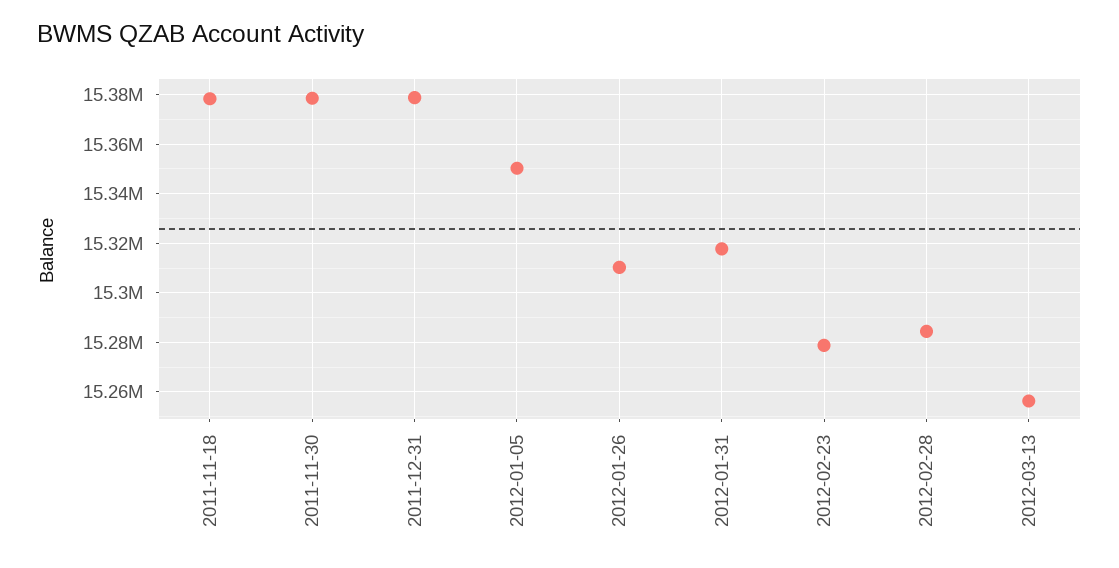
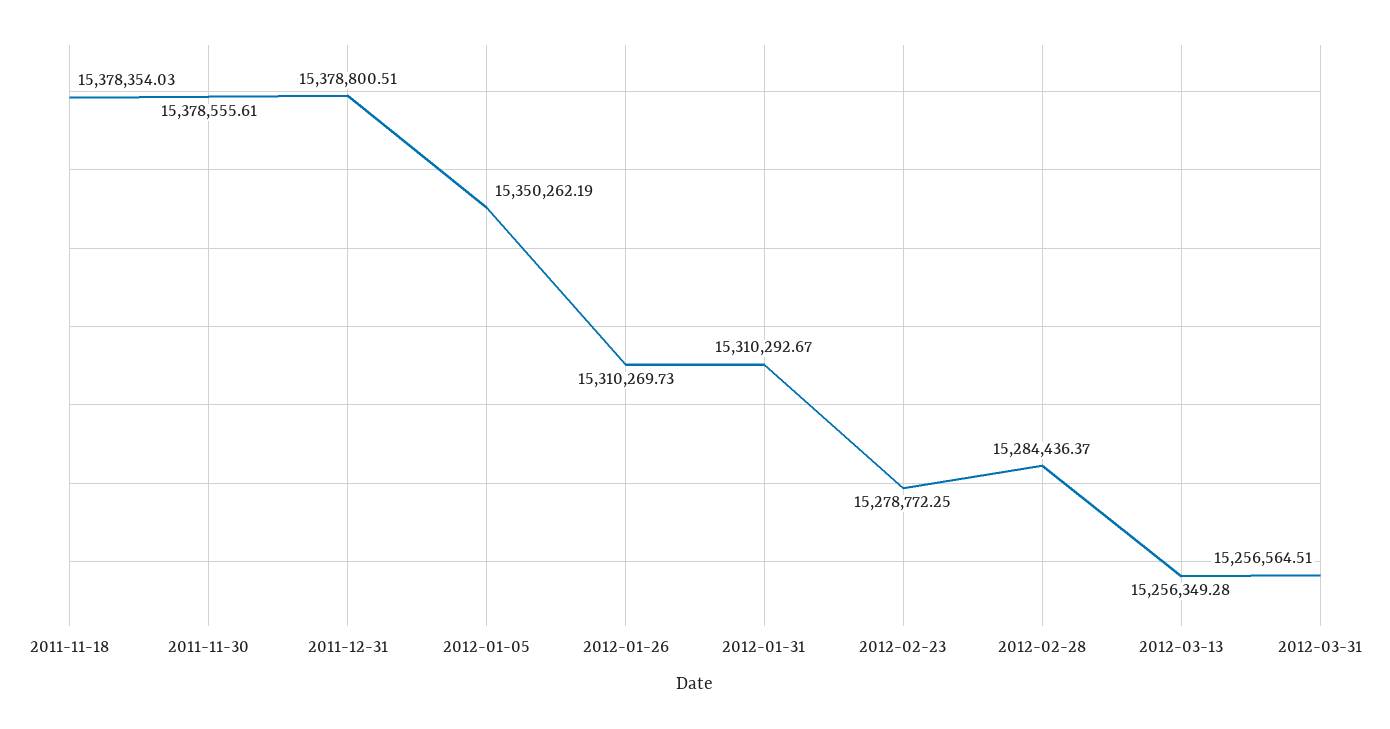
2012-01-31: 15317500 -> 15310292.67
2012-03-31: none -> 15256564.51

